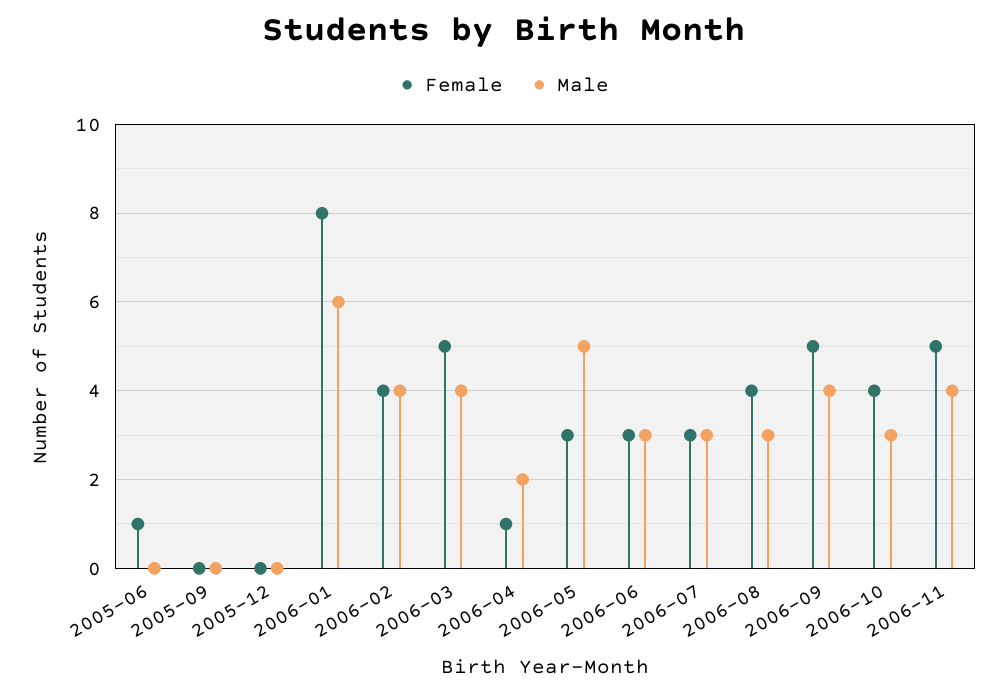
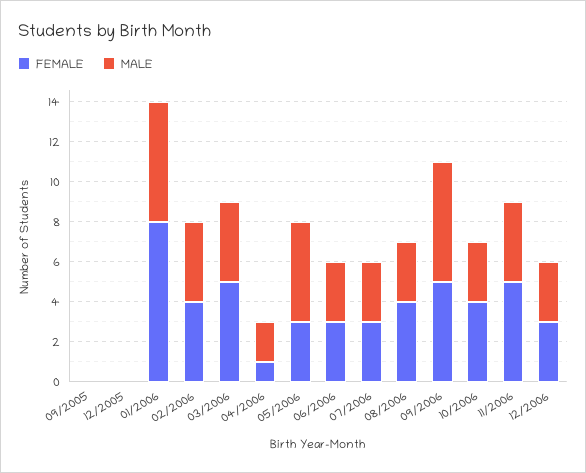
Female, 2005-06: 1 -> none
Male, 2005-06: 0 -> none
Male, 2006-09: 4 -> 6
Female, 12/2006: none -> 3
Male, 12/2006: none -> 3

